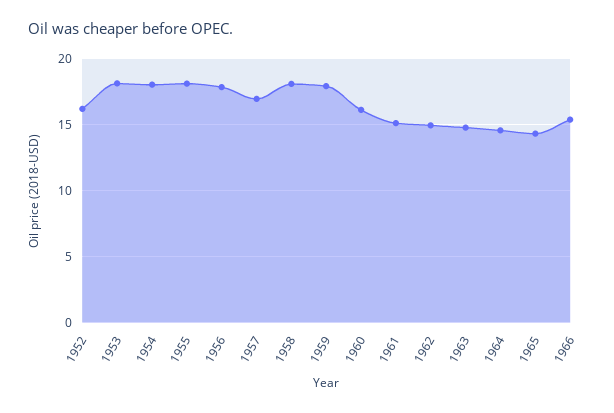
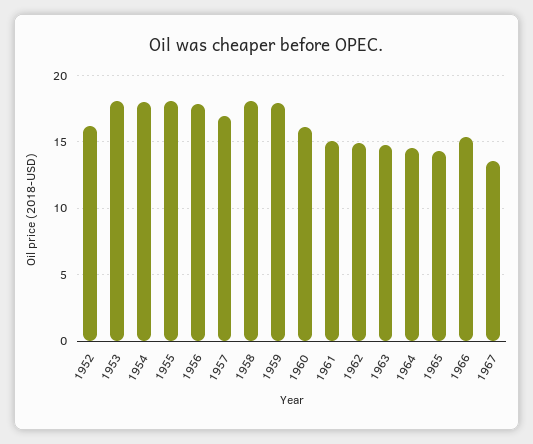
1967: none -> 13.5

